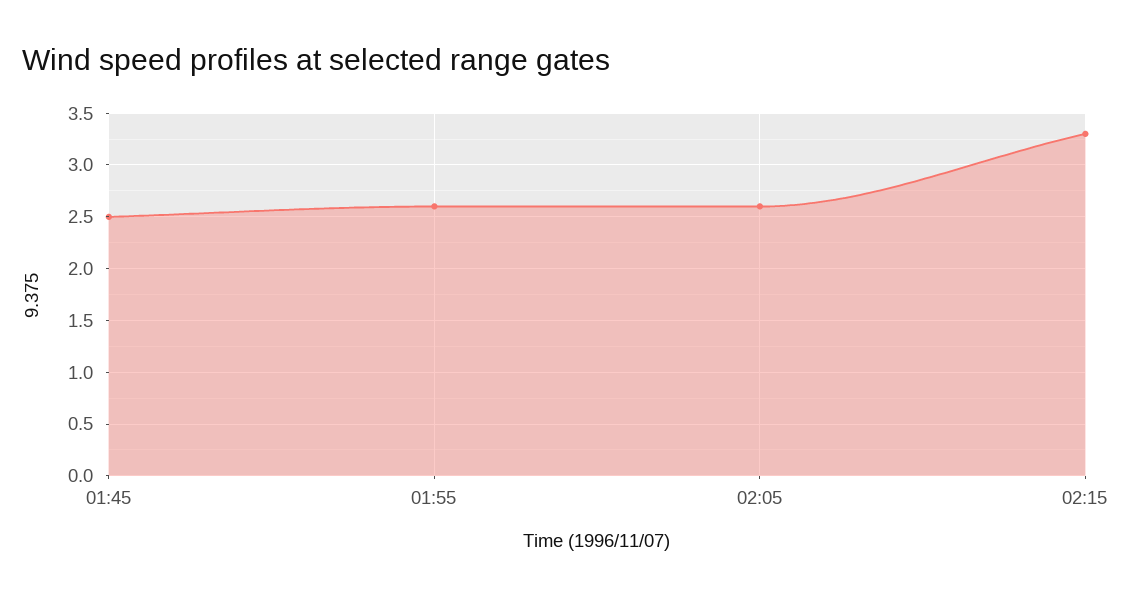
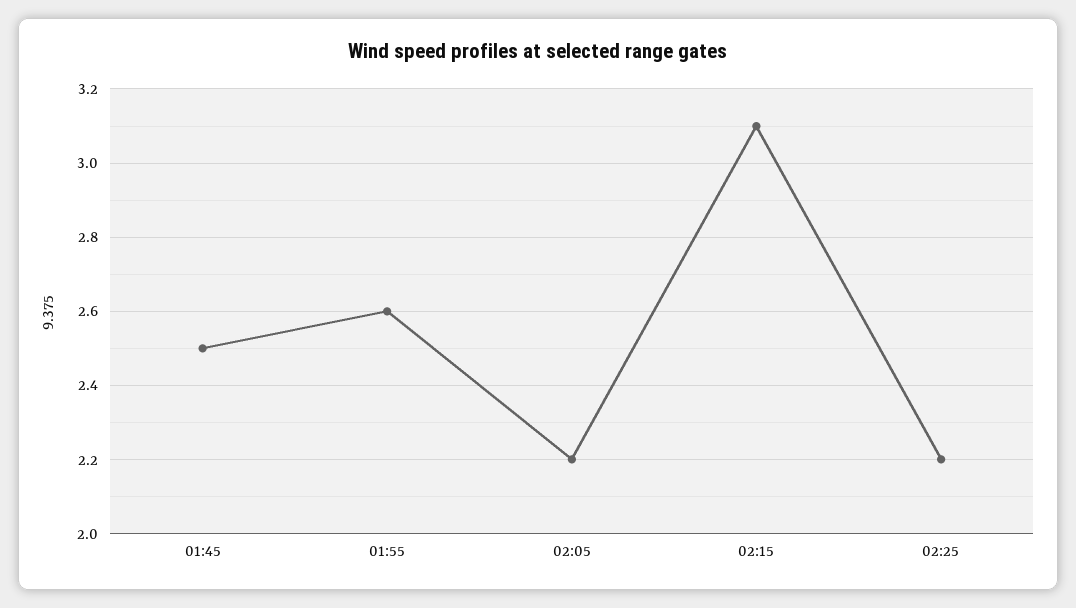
02:05: 2.6 -> 2.2
02:15: 3.3 -> 3.1
02:25: none -> 2.2

